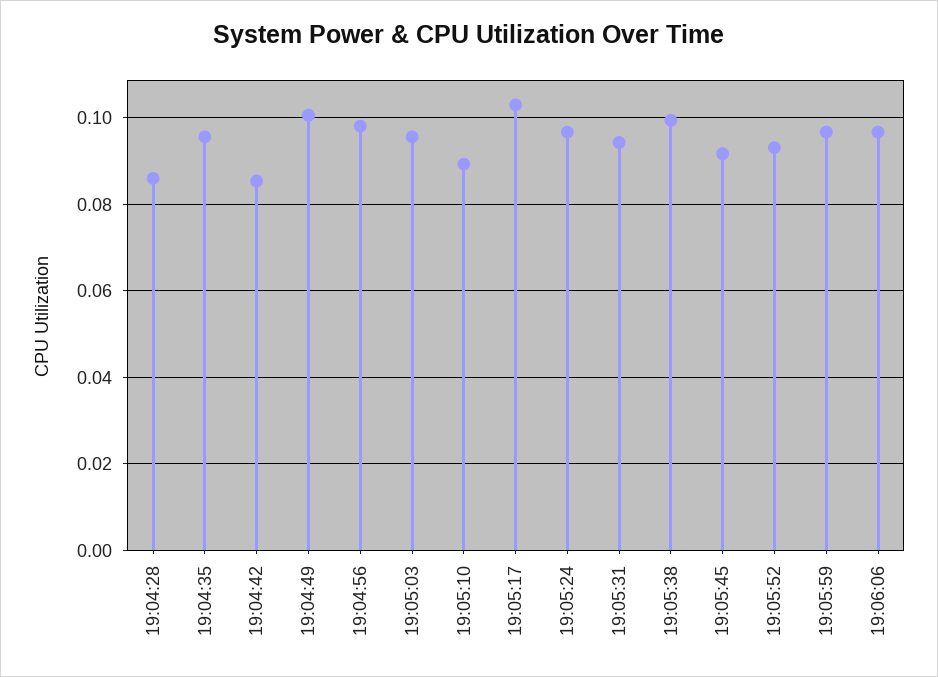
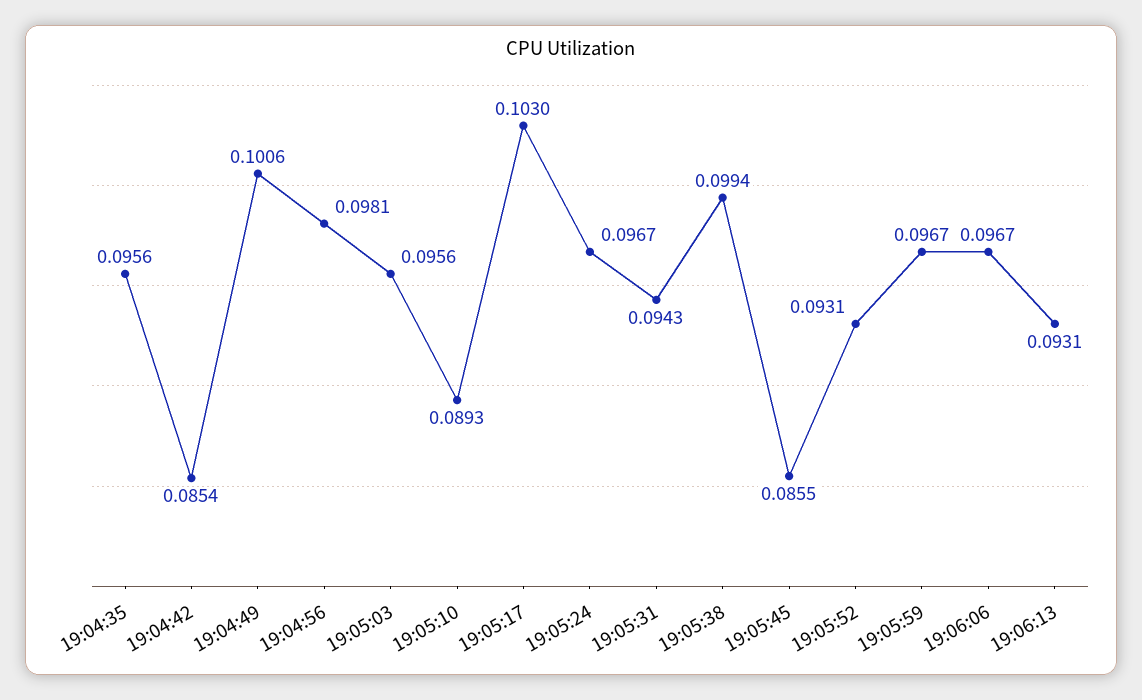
19:04:28: 0.086 -> none
19:05:45: 0.092 -> 0.0855
19:06:13: none -> 0.0931

